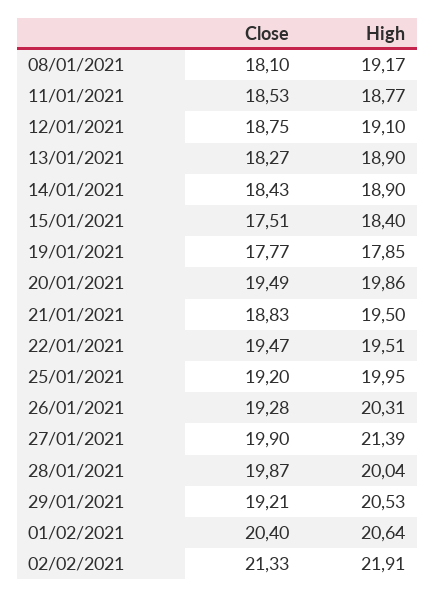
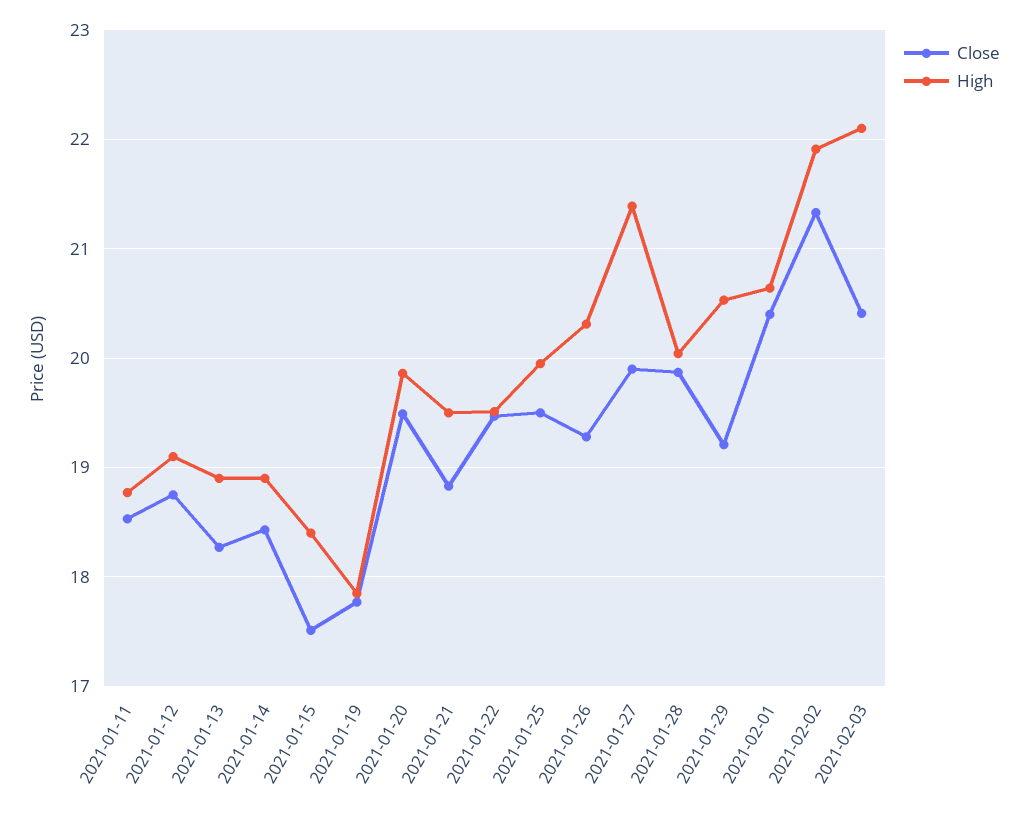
Close, 08/01/2021: 18.1 -> none
High, 08/01/2021: 19.17 -> none
Close, 25/01/2021: 19.2 -> 19.5
Close, 2021-02-03: none -> 20.4
High, 2021-02-03: none -> 22.1

